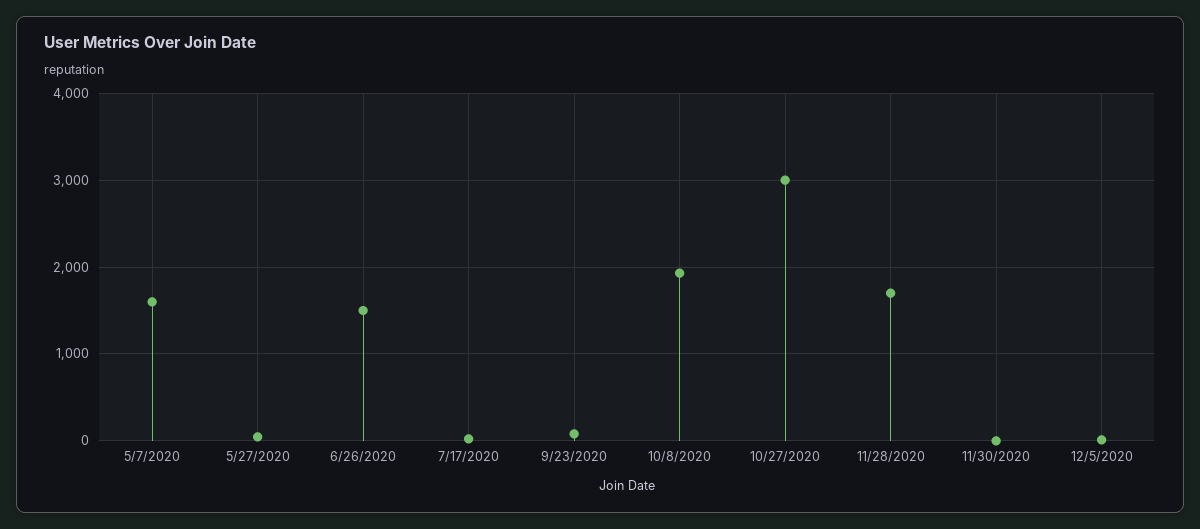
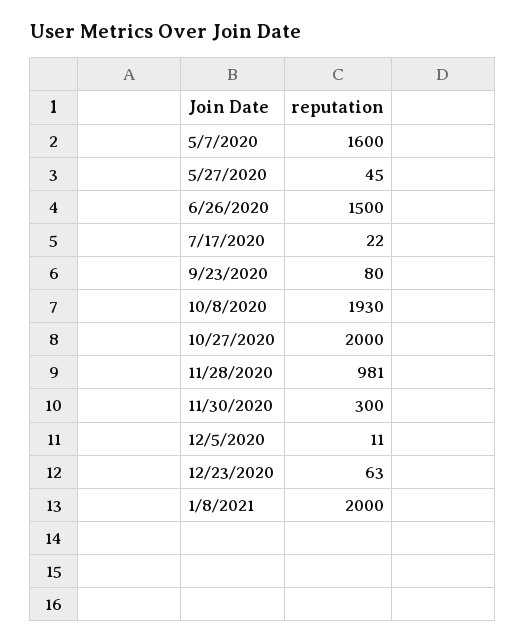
10/27/2020: 3000 -> 2000
11/28/2020: 1700 -> 981
11/30/2020: 0 -> 300
12/23/2020: none -> 63
1/8/2021: none -> 2000

